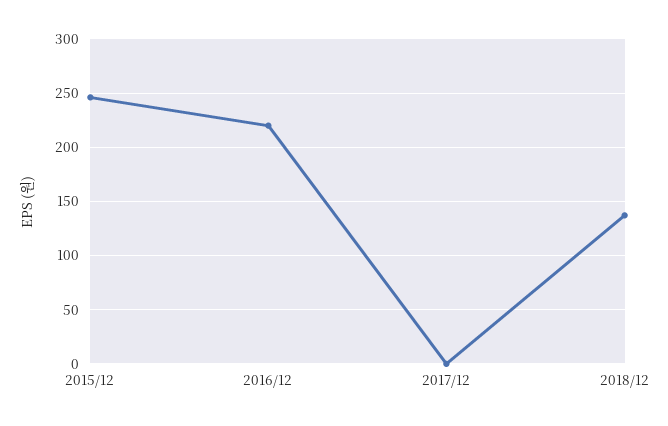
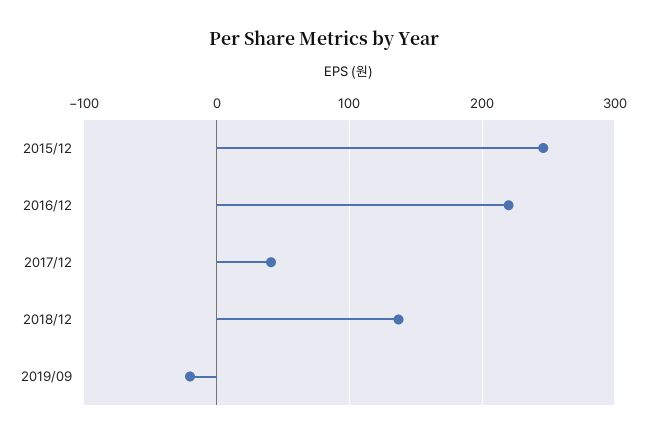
2017/12: 0 -> 40
2019/09: none -> -20

